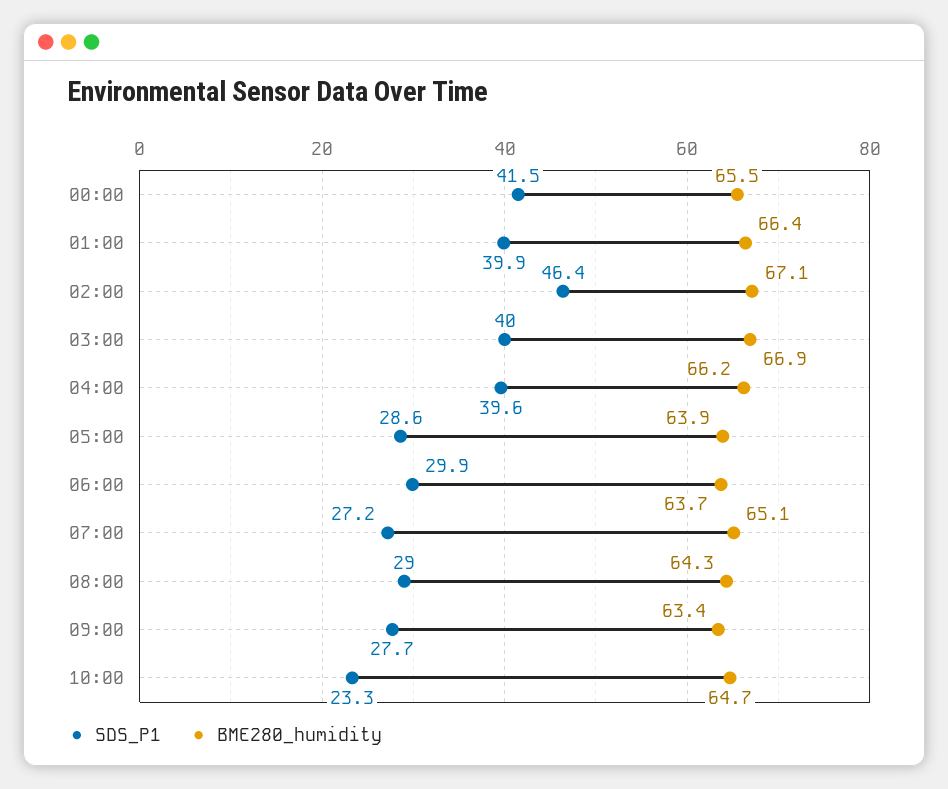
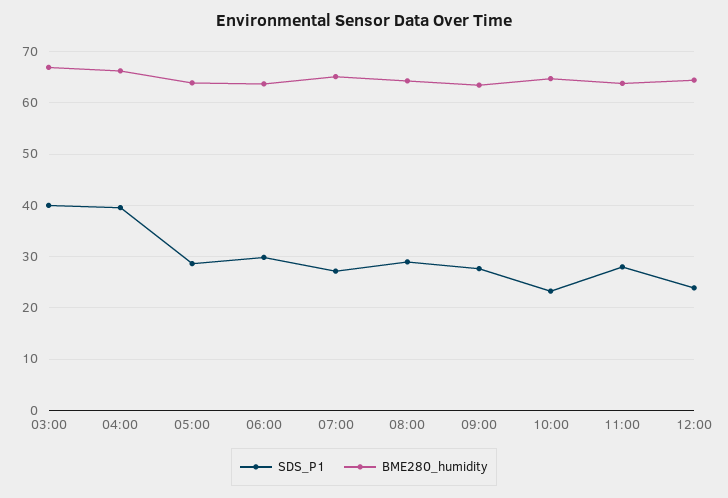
SDS_P1, 00:00: 41.5 -> none
BME280_humidity, 00:00: 65.5 -> none
SDS_P1, 01:00: 39.9 -> none
BME280_humidity, 01:00: 66.4 -> none
SDS_P1, 02:00: 46.4 -> none
BME280_humidity, 02:00: 67.1 -> none
SDS_P1, 11:00: none -> 28
BME280_humidity, 11:00: none -> 64
SDS_P1, 12:00: none -> 24
BME280_humidity, 12:00: none -> 64

